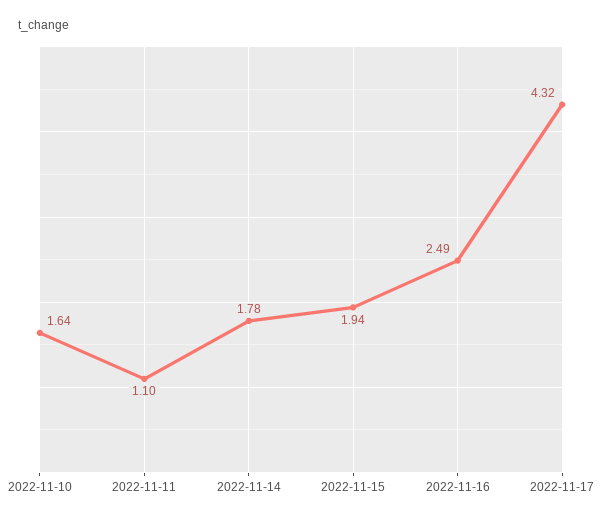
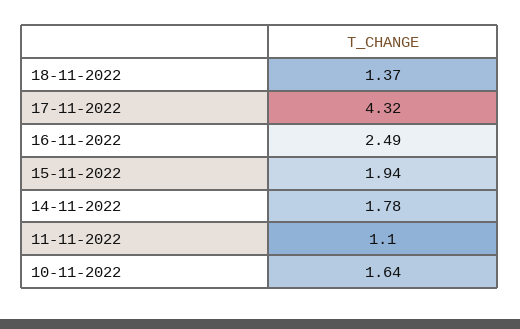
18-11-2022: none -> 1.37

